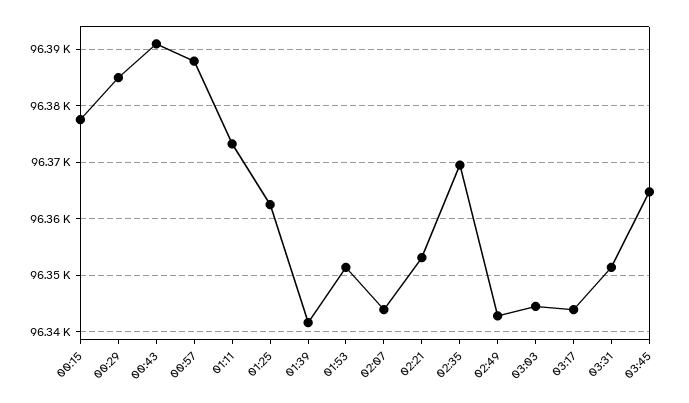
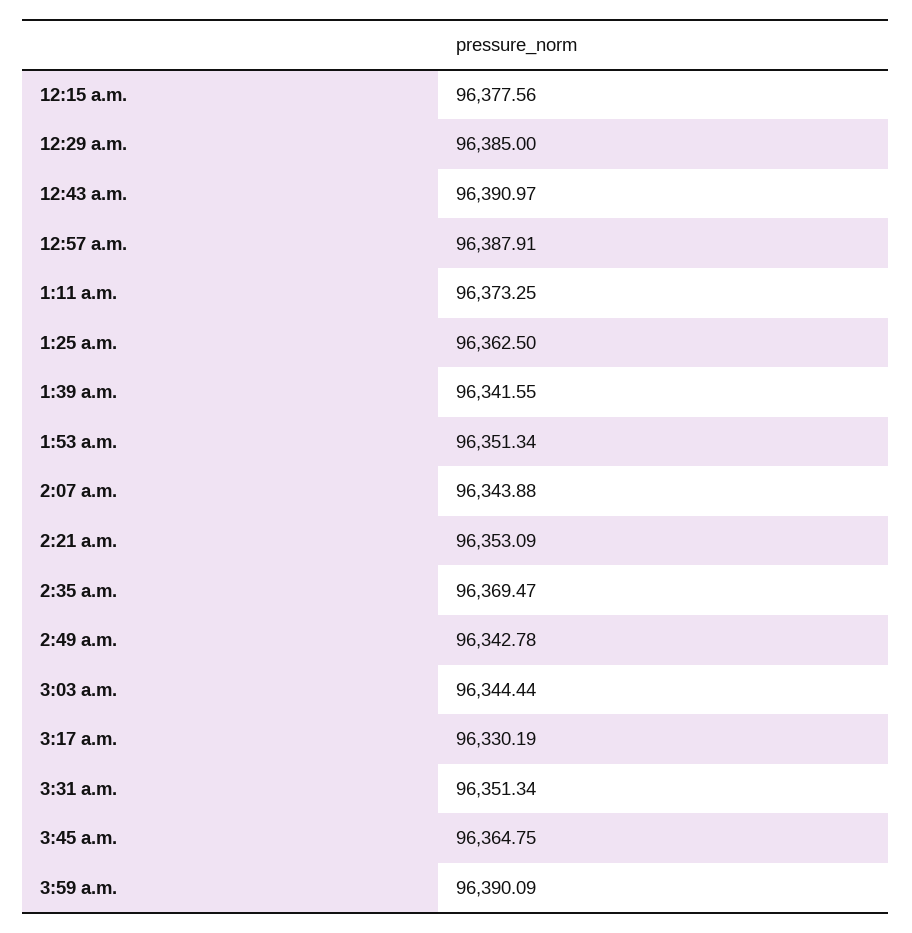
03:17: 96344 -> 96330.19
3:59 a.m.: none -> 96390.09

